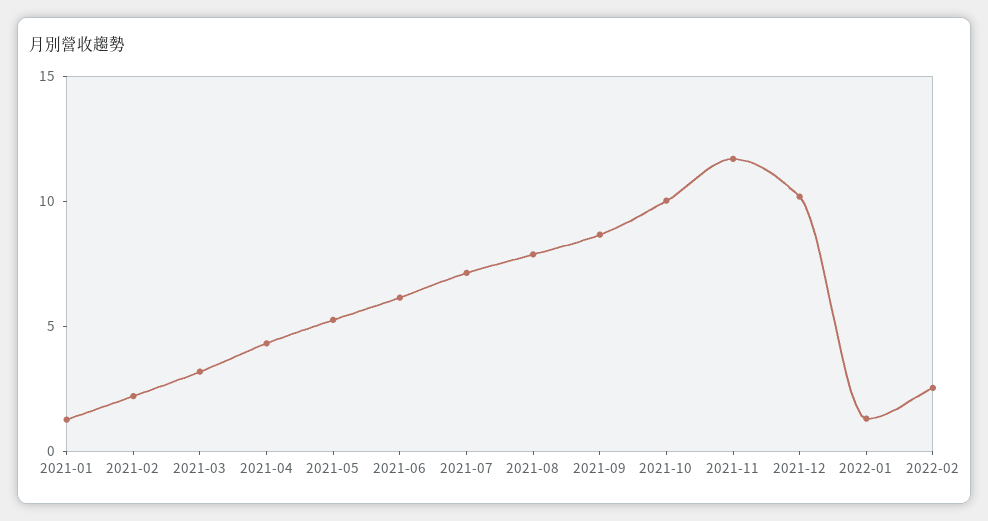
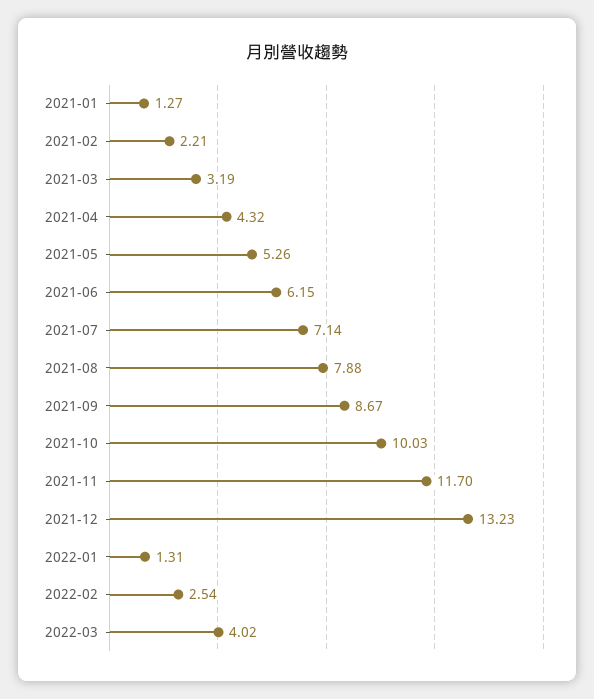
2021-12: 10 -> 13.23
2022-03: none -> 4.02

